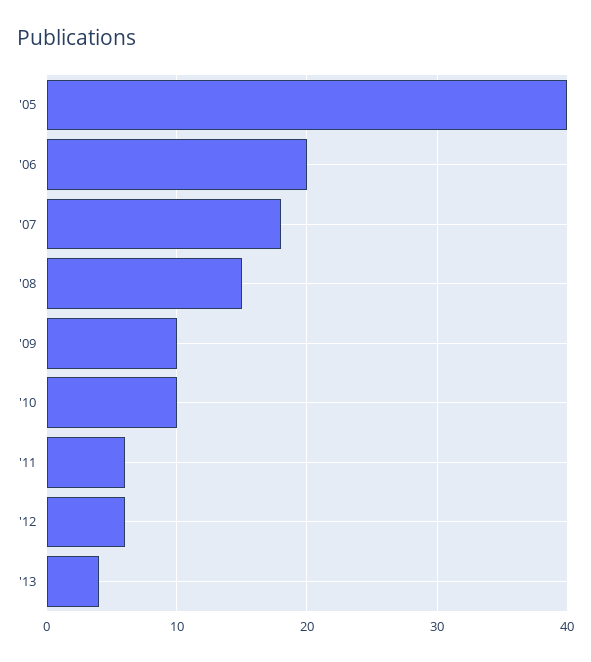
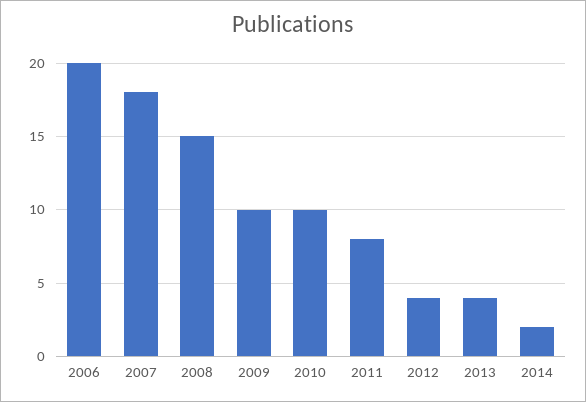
'05: 40 -> none
'11: 6 -> 8
'12: 6 -> 4
2014: none -> 2

